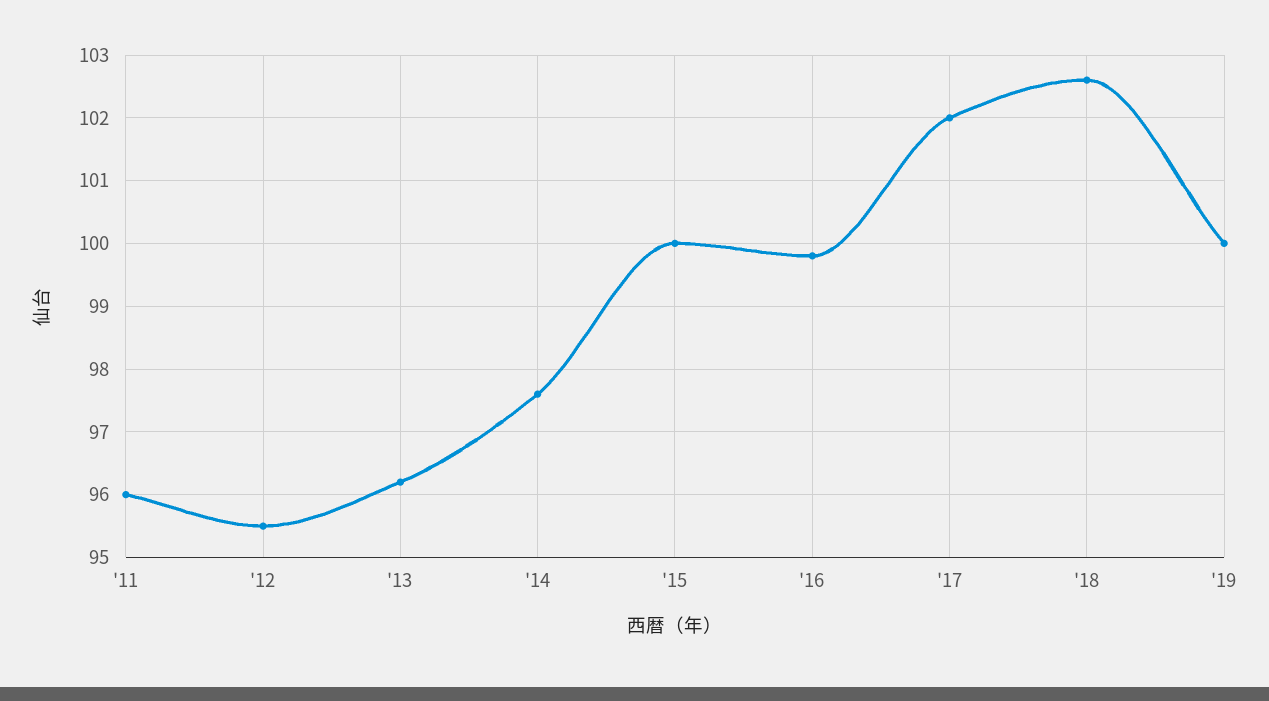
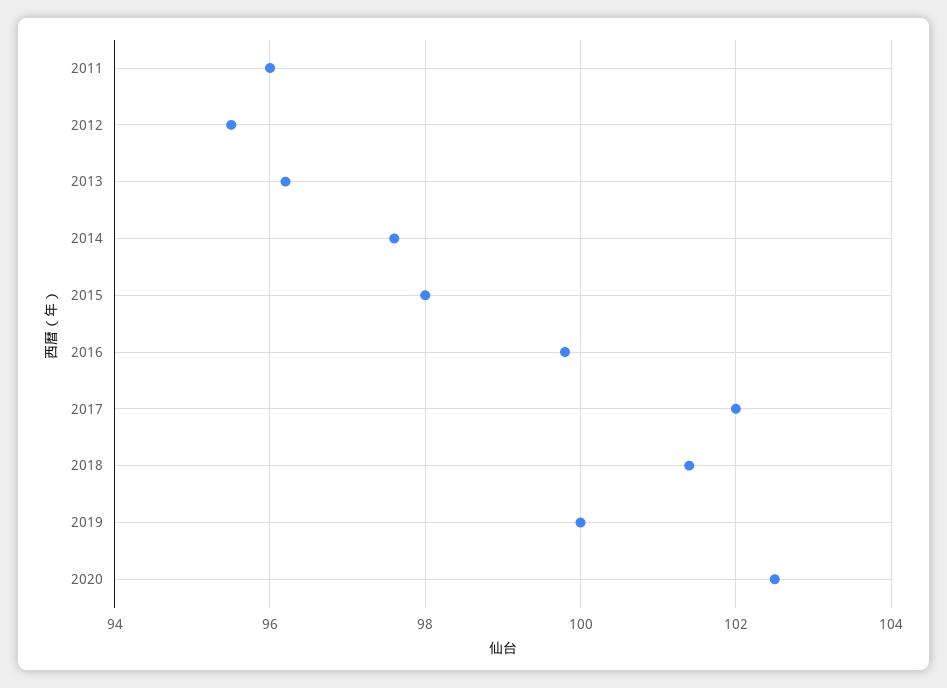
'15: 100 -> 98
'18: 102.6 -> 101.5
2020: none -> 102.5

